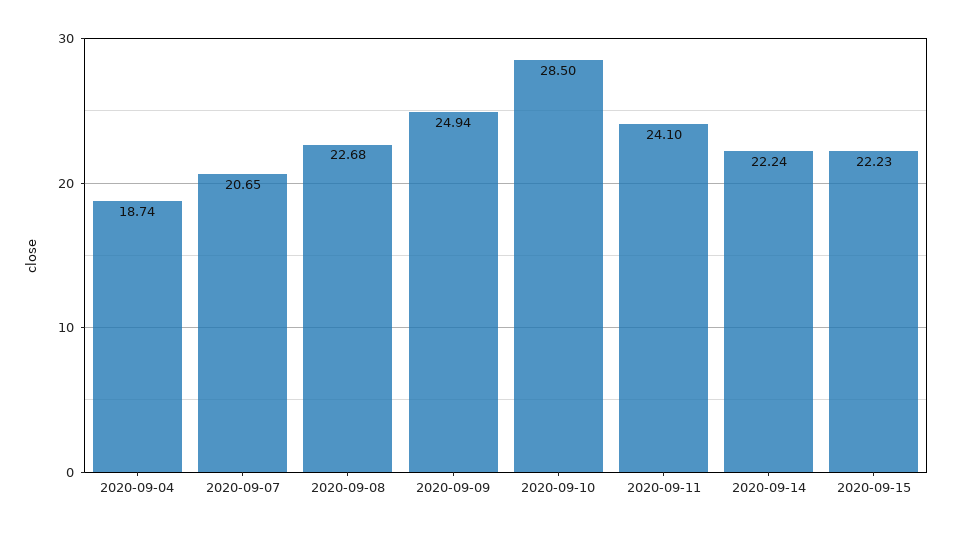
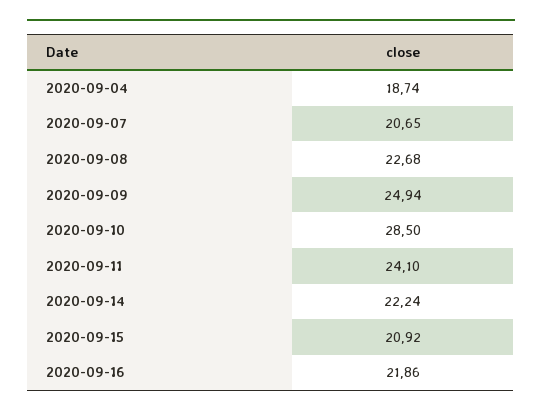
2020-09-15: 22.23 -> 20.92
2020-09-16: none -> 21.86

